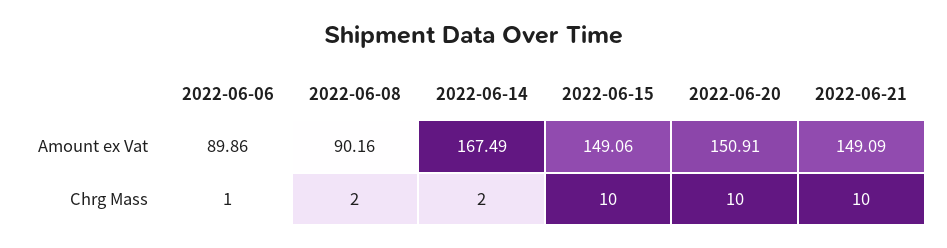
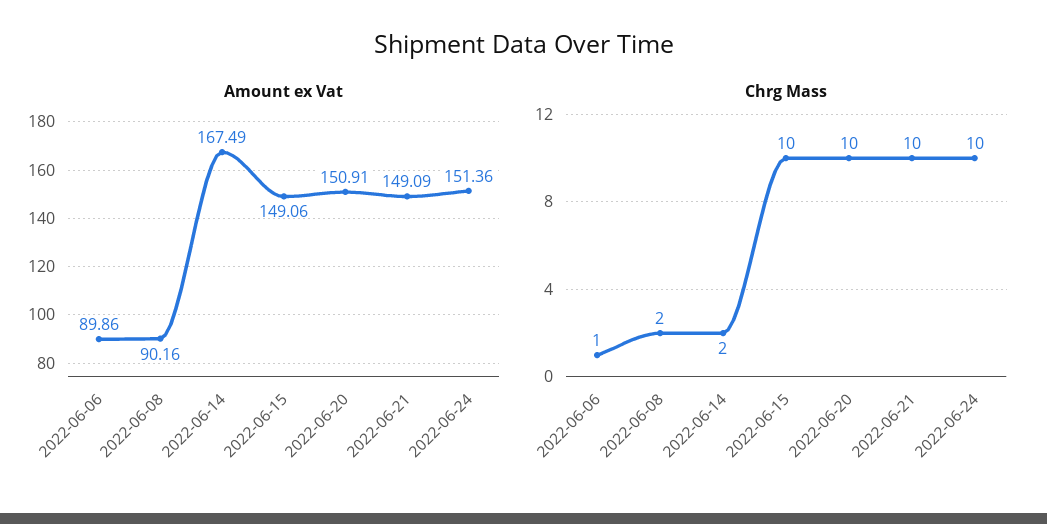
Amount ex Vat, 2022-06-24: none -> 151.36
Chrg Mass, 2022-06-24: none -> 10

